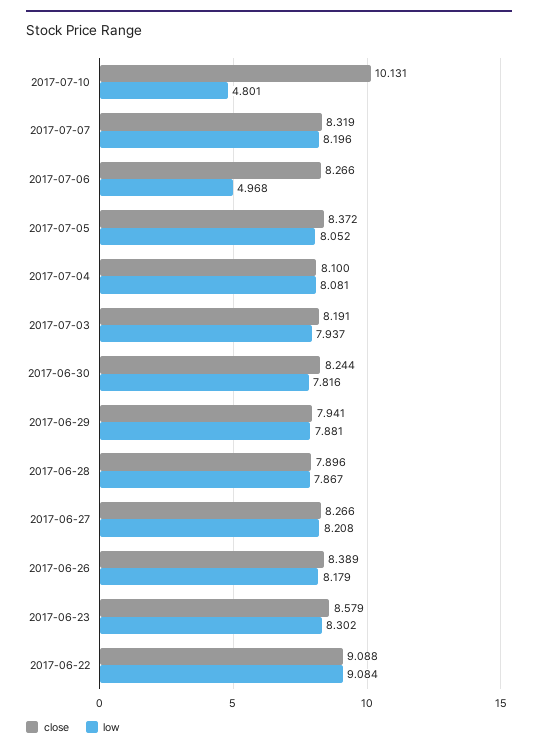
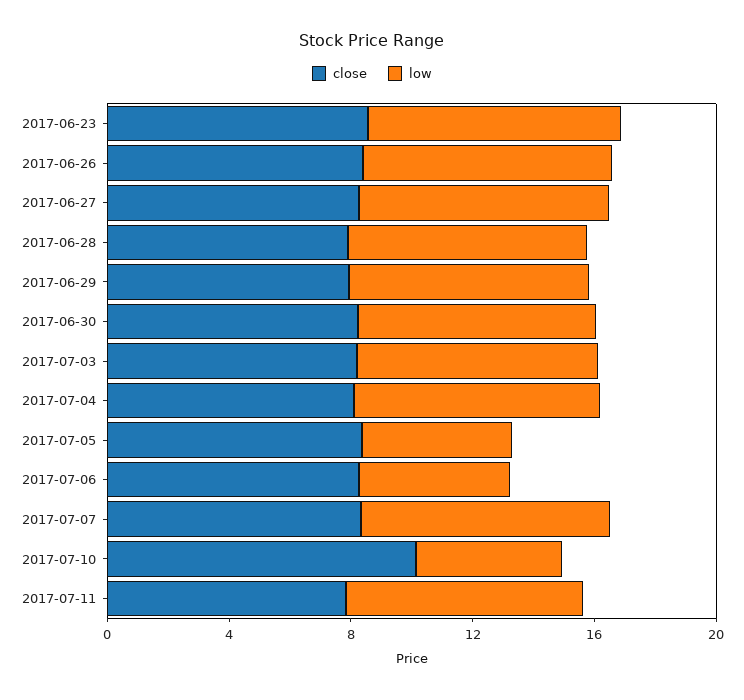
low, 2017-07-05: 8.052 -> 5
close, 2017-06-22: 9.088 -> none
low, 2017-06-22: 9.084 -> none
close, 2017-07-11: none -> 8
low, 2017-07-11: none -> 8

